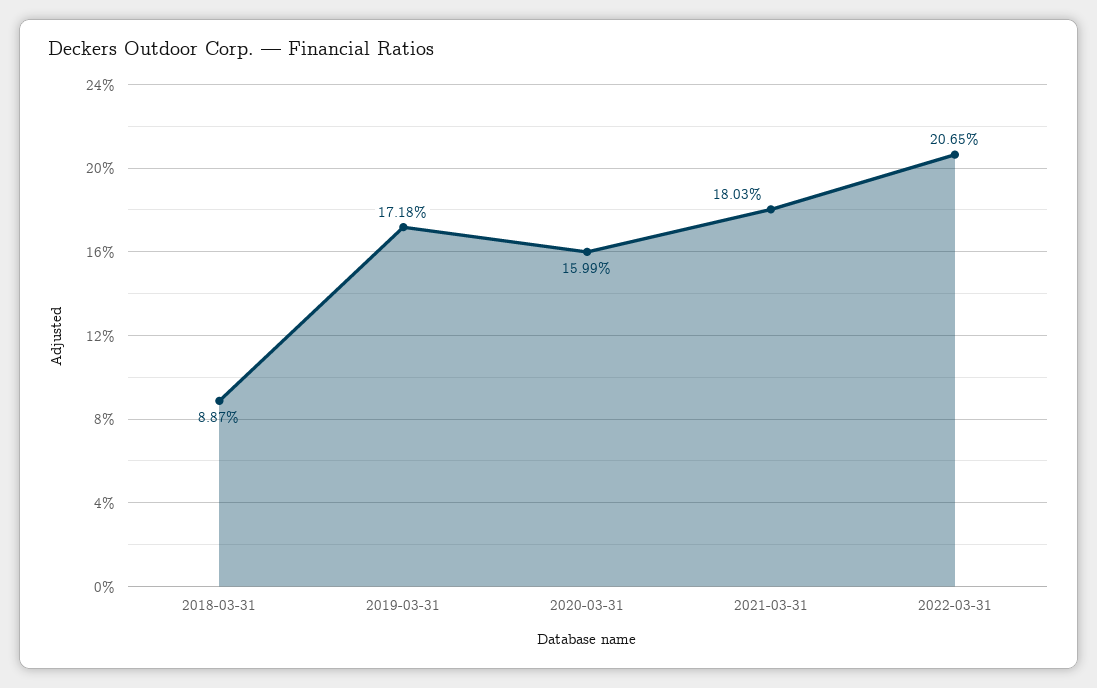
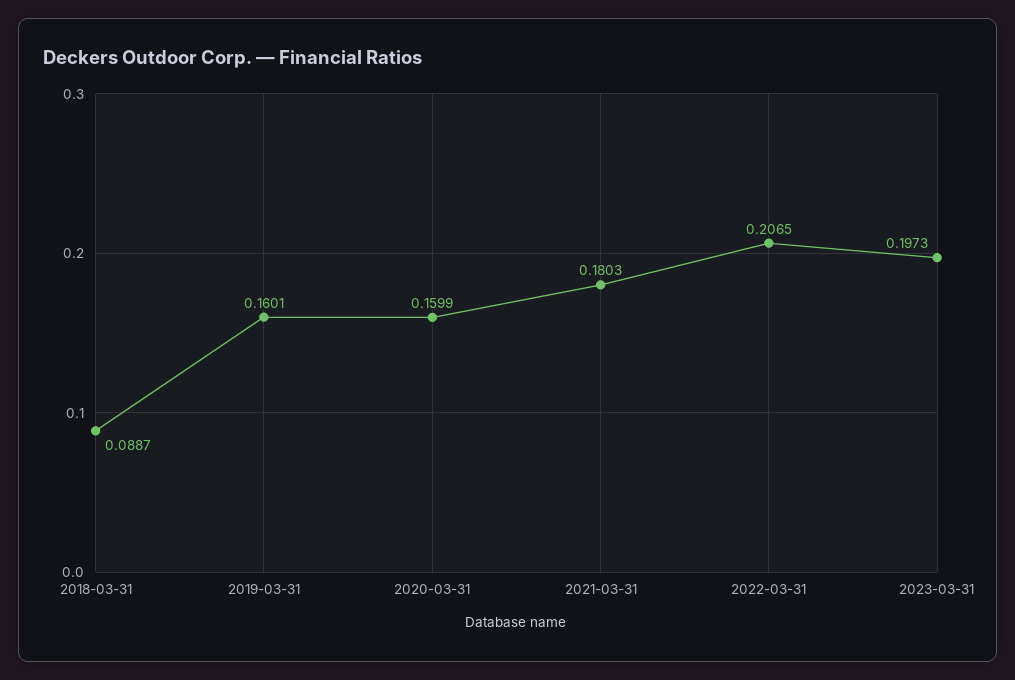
2019-03-31: 0.1718 -> 0.1601
2023-03-31: none -> 0.1973

